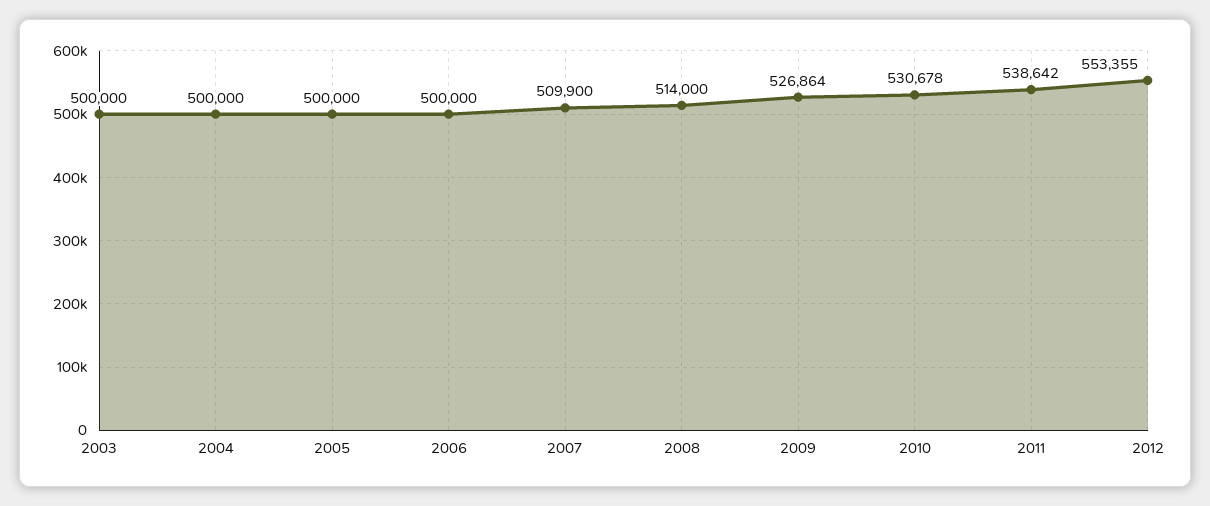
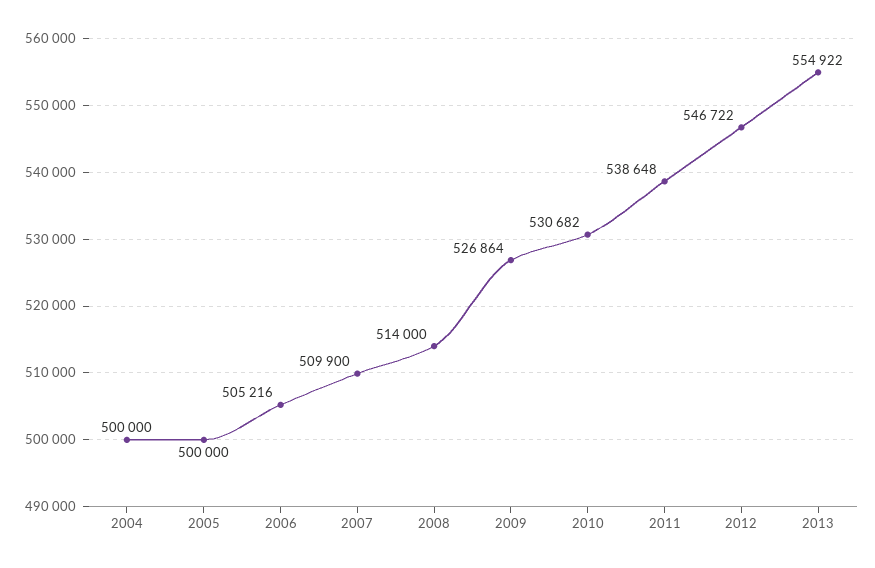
2003: 500000 -> none
2006: 500000 -> 505216
2010: 530678 -> 530682
2011: 538642 -> 538648
2012: 553355 -> 546722
2013: none -> 554922

